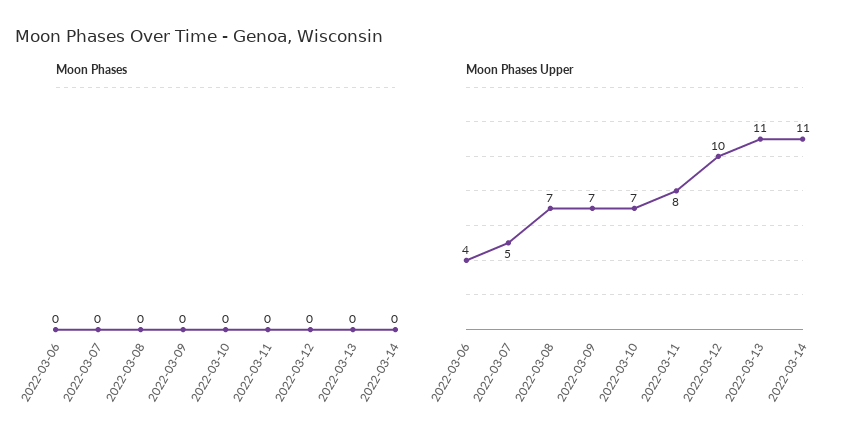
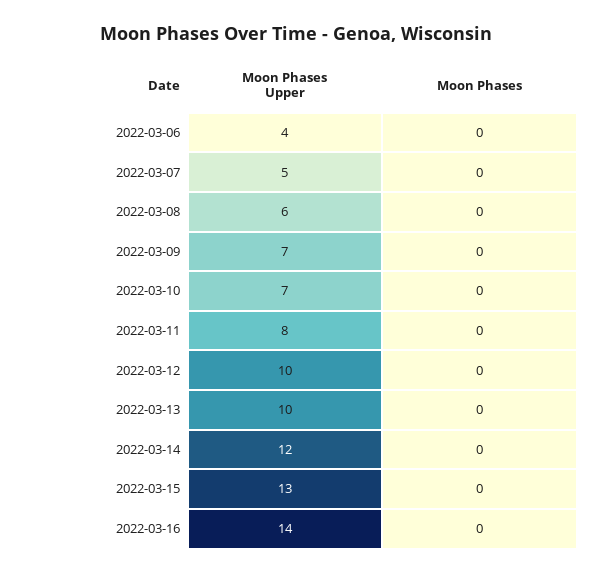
Moon Phases Upper, 2022-03-08: 7 -> 6
Moon Phases Upper, 2022-03-13: 11 -> 10
Moon Phases Upper, 2022-03-14: 11 -> 12
Moon Phases Upper, 2022-03-15: none -> 13
Moon Phases, 2022-03-15: none -> 0
Moon Phases Upper, 2022-03-16: none -> 14
Moon Phases, 2022-03-16: none -> 0

